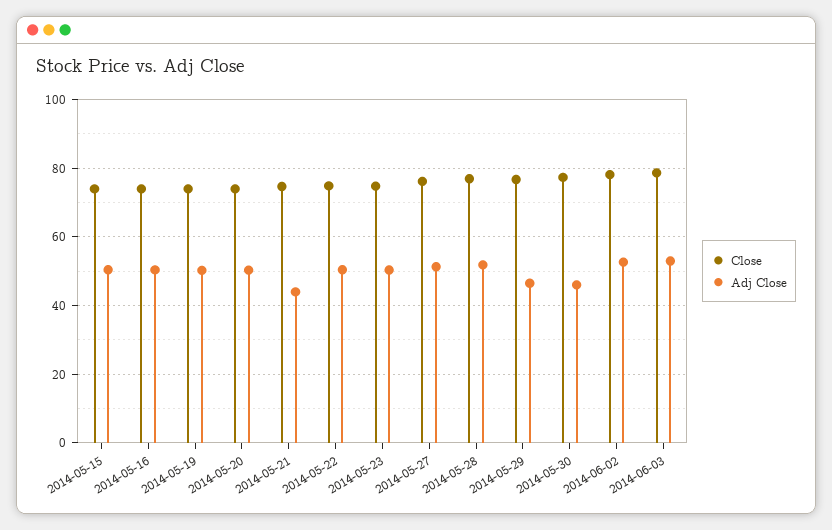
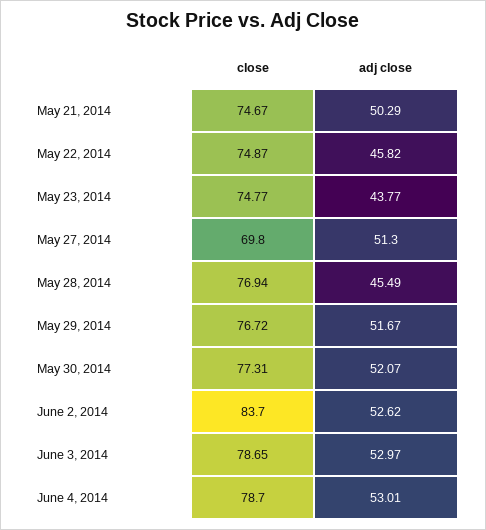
Close, 2014-05-15: 74 -> none
Adj Close, 2014-05-15: 50 -> none
Close, 2014-05-16: 74 -> none
Adj Close, 2014-05-16: 50 -> none
Close, 2014-05-19: 74 -> none
Adj Close, 2014-05-19: 50 -> none
Close, 2014-05-20: 74 -> none
Adj Close, 2014-05-20: 50 -> none
Adj Close, 2014-05-21: 44 -> 50.29
Adj Close, 2014-05-22: 50 -> 45.82
Adj Close, 2014-05-23: 50 -> 43.77
Close, 2014-05-27: 76 -> 69.8
Adj Close, 2014-05-28: 52 -> 45.49
Adj Close, 2014-05-29: 46 -> 51.67
Adj Close, 2014-05-30: 46 -> 52.07
Close, 2014-06-02: 78 -> 83.7
Close, June 4, 2014: none -> 78.7
Adj Close, June 4, 2014: none -> 53.01

